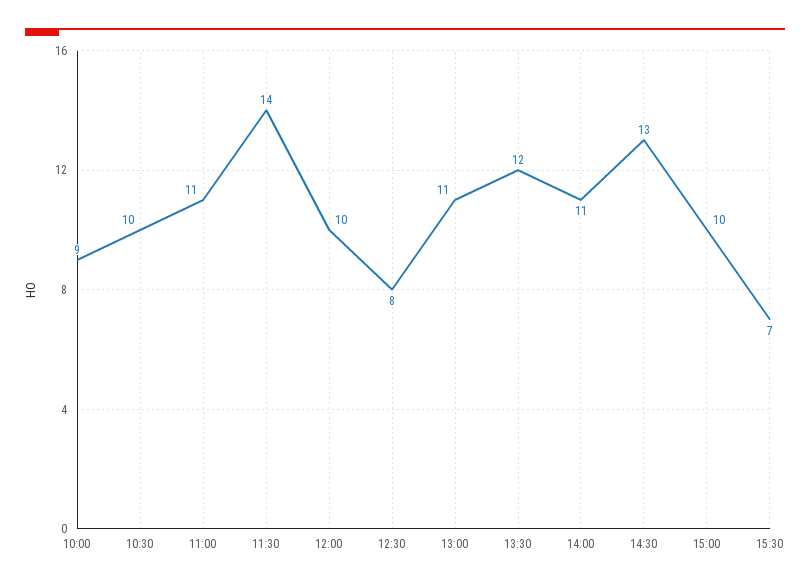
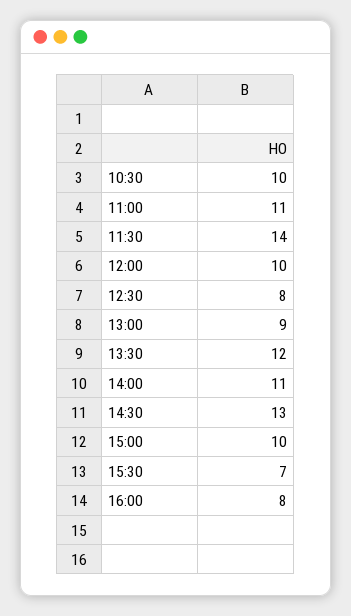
10:00: 9 -> none
13:00: 11 -> 9
16:00: none -> 8

